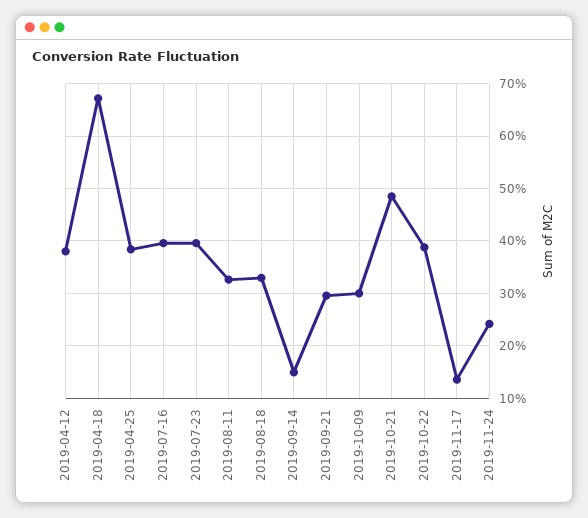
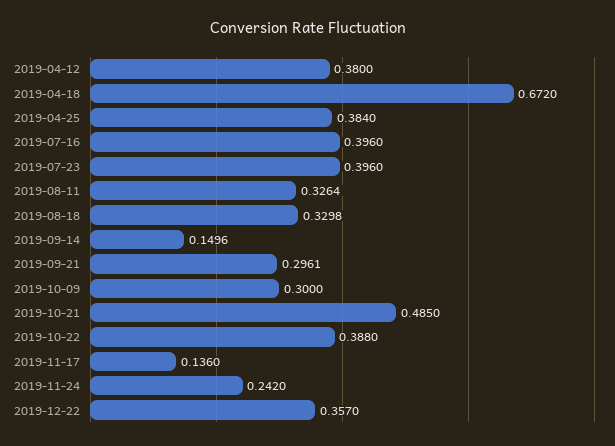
2019-12-22: none -> 0.357

